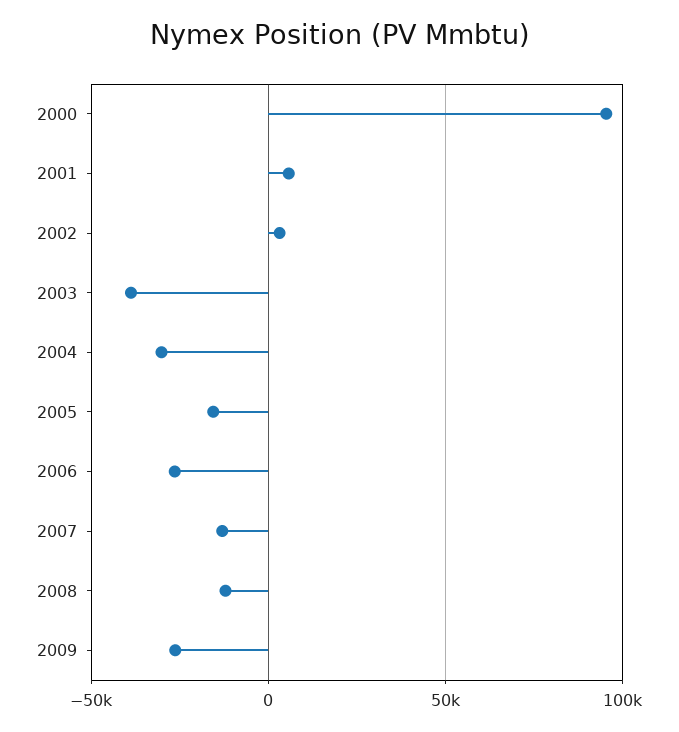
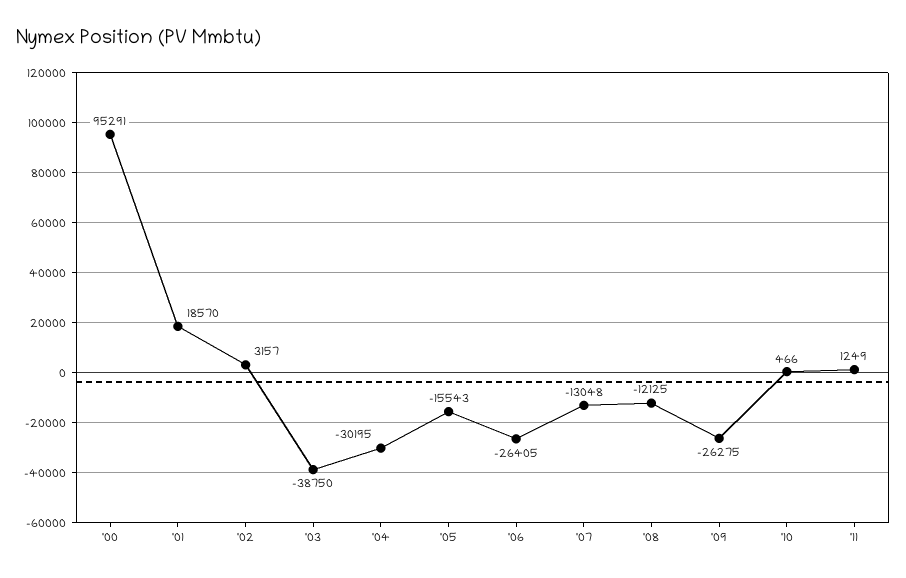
2001: 5000 -> 18570
'10: none -> 466
'11: none -> 1249

